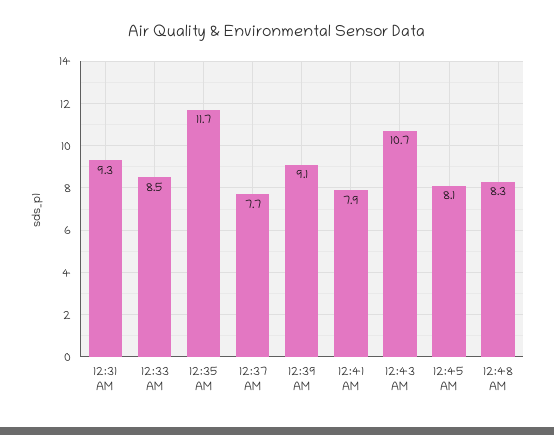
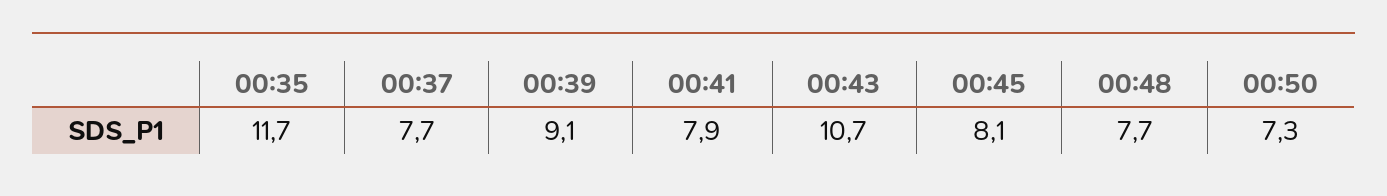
12:31 AM: 9.3 -> none
12:33 AM: 8.5 -> none
12:48 AM: 8.3 -> 7.7
00:50: none -> 7.3

